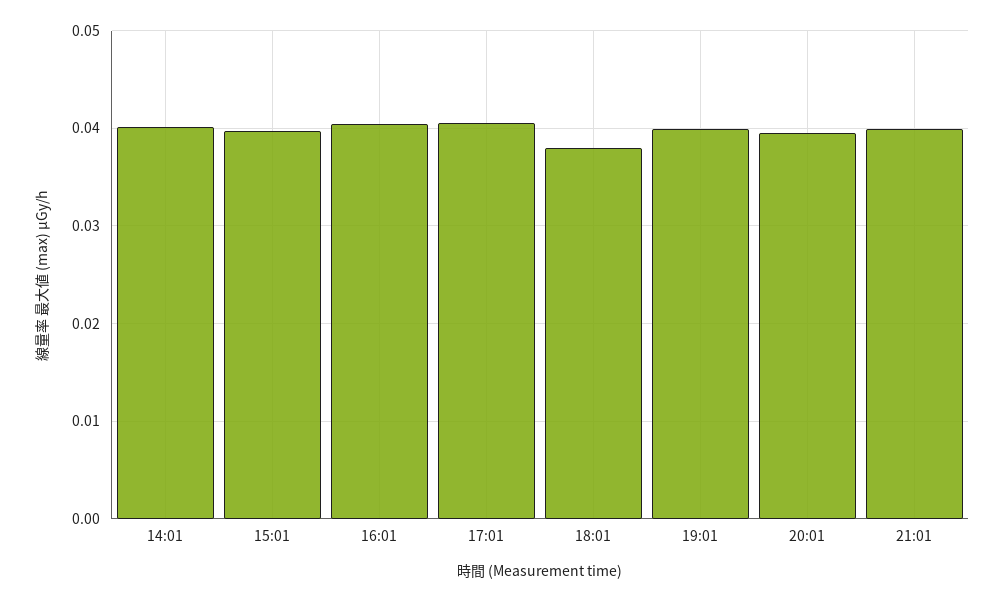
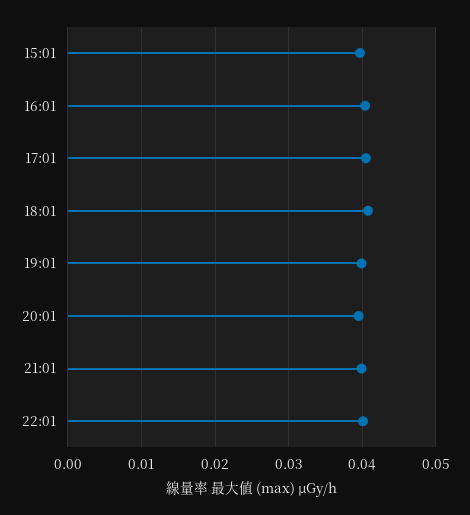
14:01: 0.04 -> none
18:01: 0.038 -> 0.041
22:01: none -> 0.04

